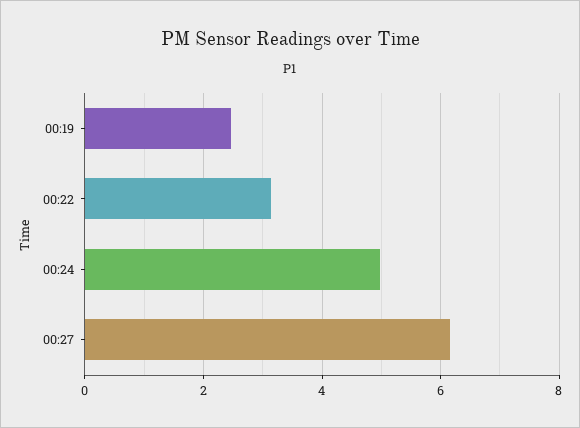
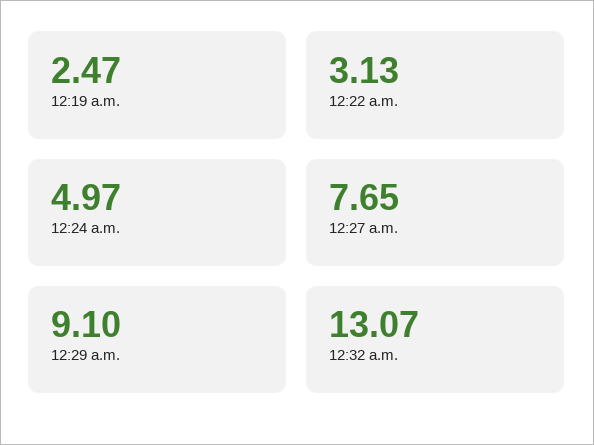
00:27: 6.2 -> 7.65
12:29 a.m.: none -> 9.1
12:32 a.m.: none -> 13.07

